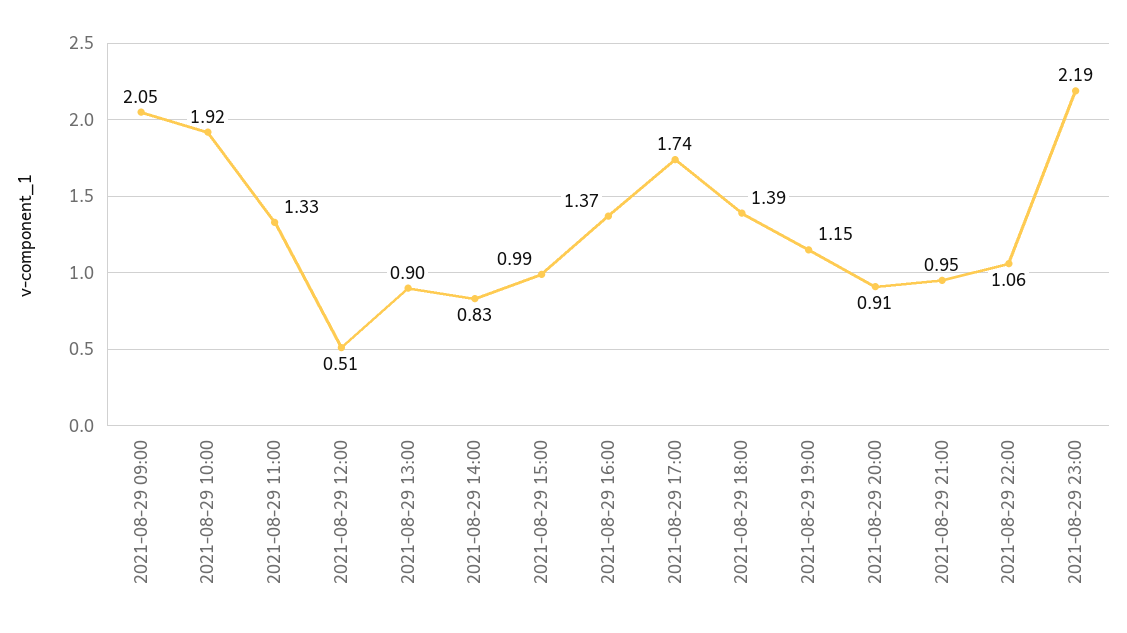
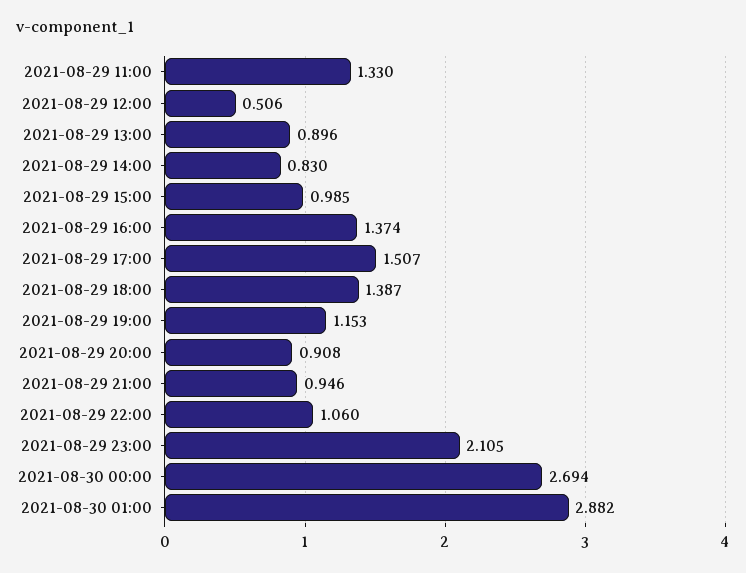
2021-08-29 09:00: 2.05 -> none
2021-08-29 10:00: 1.92 -> none
2021-08-29 17:00: 1.74 -> 1.507
2021-08-29 23:00: 2.19 -> 2.105
2021-08-30 00:00: none -> 2.694
2021-08-30 01:00: none -> 2.882

